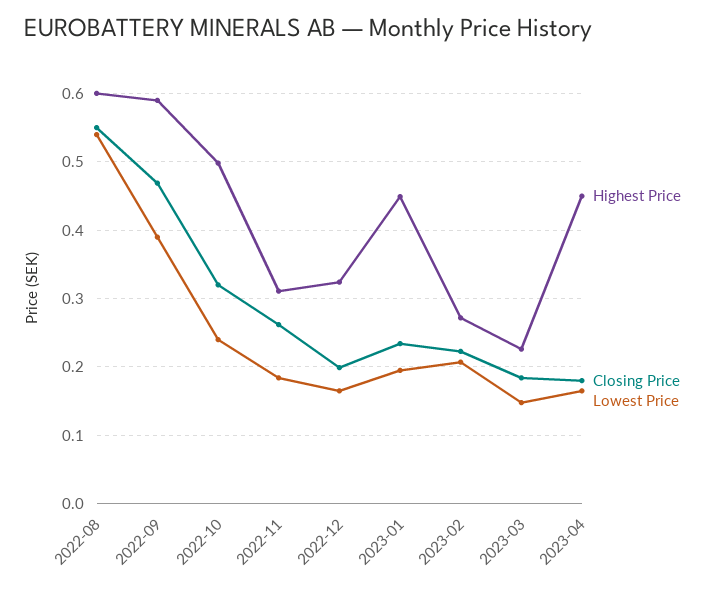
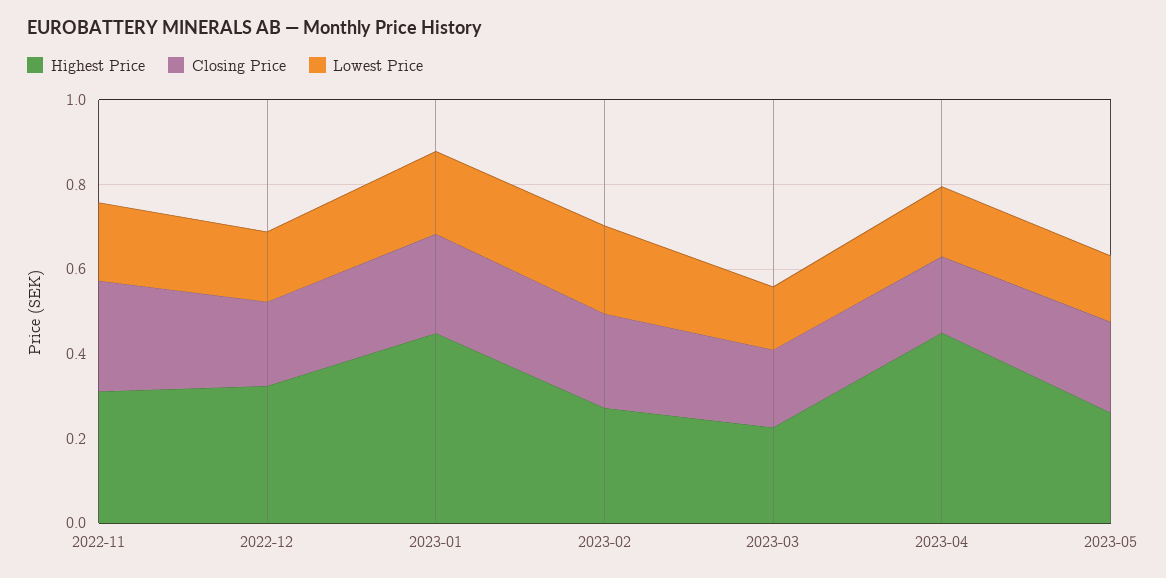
Highest Price, 2022-08: 0.6 -> none
Closing Price, 2022-08: 0.55 -> none
Lowest Price, 2022-08: 0.54 -> none
Highest Price, 2022-09: 0.59 -> none
Closing Price, 2022-09: 0.47 -> none
Lowest Price, 2022-09: 0.39 -> none
Highest Price, 2022-10: 0.5 -> none
Closing Price, 2022-10: 0.32 -> none
Lowest Price, 2022-10: 0.24 -> none
Highest Price, 2023-05: none -> 0.25
Closing Price, 2023-05: none -> 0.2
Lowest Price, 2023-05: none -> 0.15

